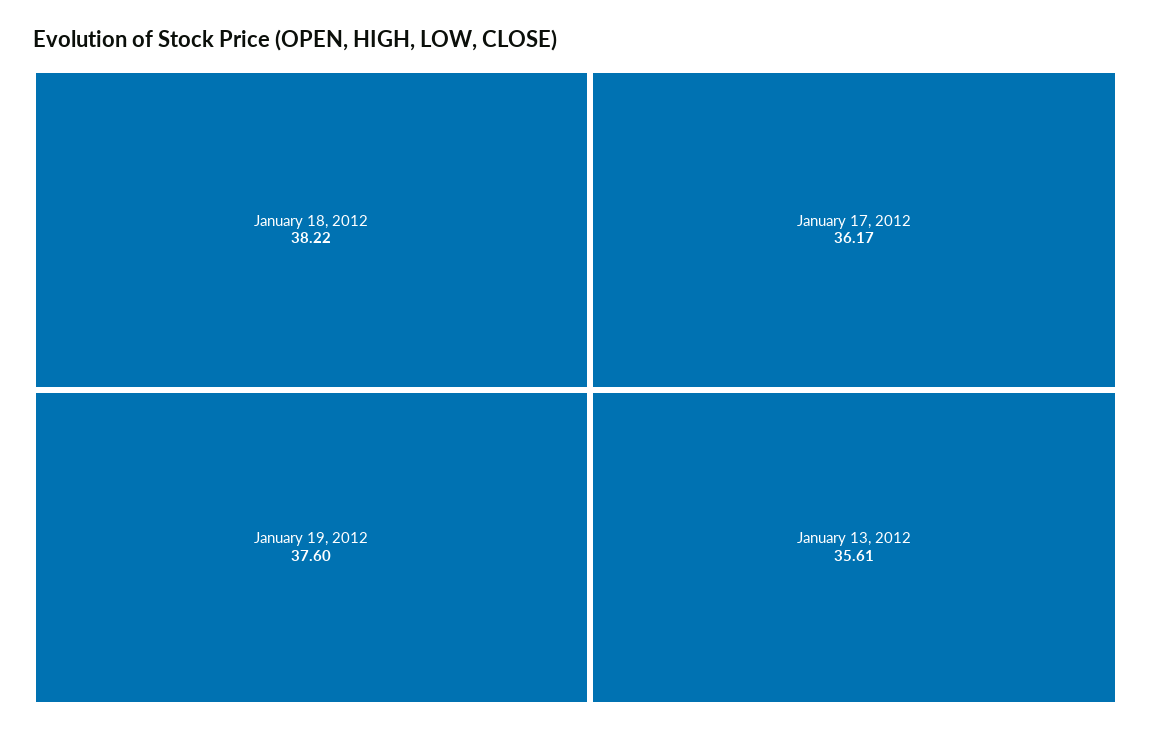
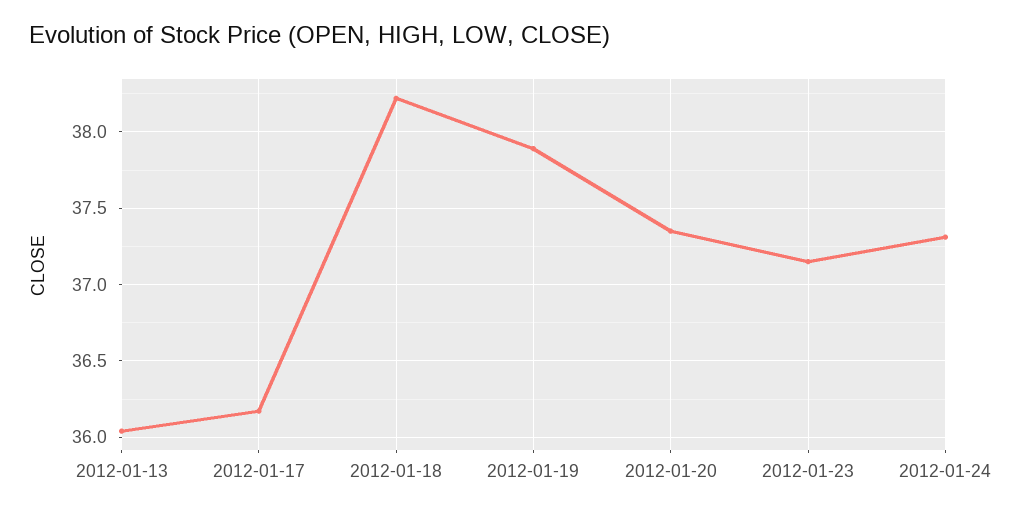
January 19, 2012: 37.6 -> 37.9
January 13, 2012: 35.61 -> 36.05
2012-01-20: none -> 37.35
2012-01-23: none -> 37.15
2012-01-24: none -> 37.3

